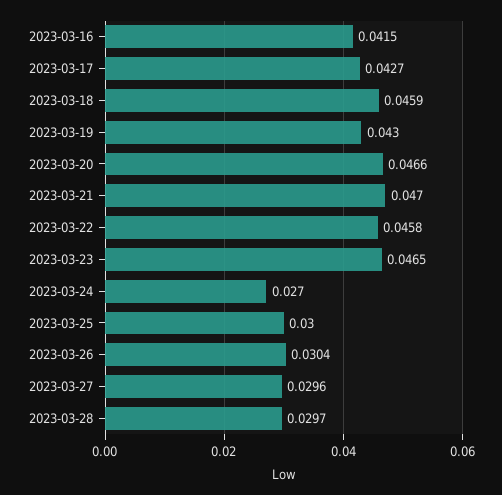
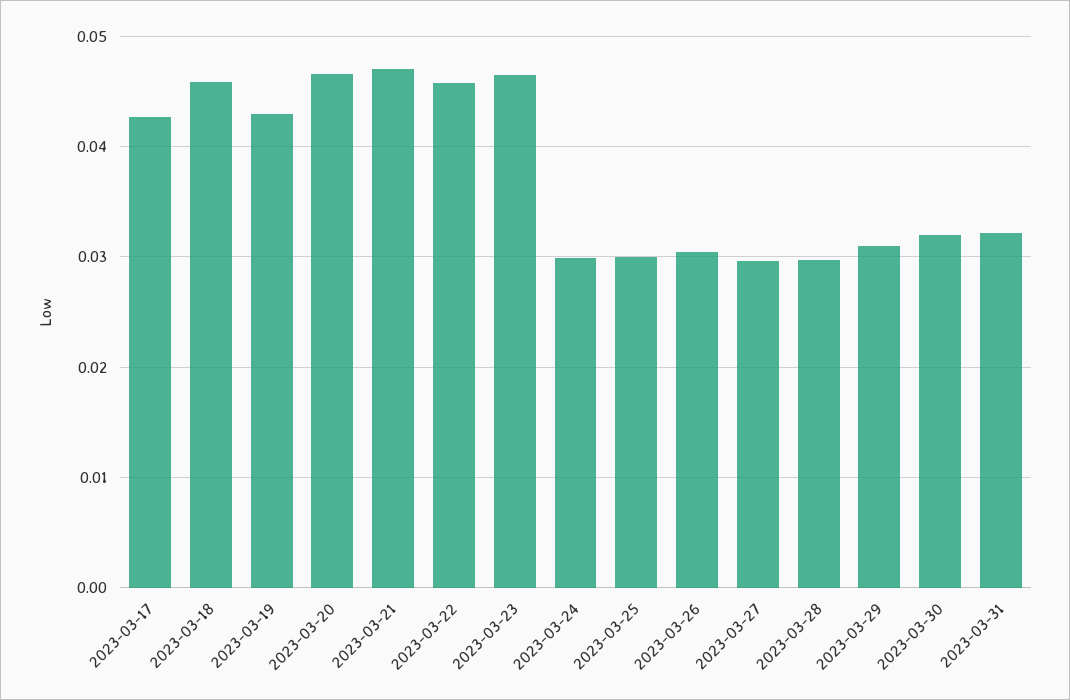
2023-03-16: 0.0415 -> none
2023-03-24: 0.027 -> 0.03
2023-03-29: none -> 0.031
2023-03-30: none -> 0.032
2023-03-31: none -> 0.032

